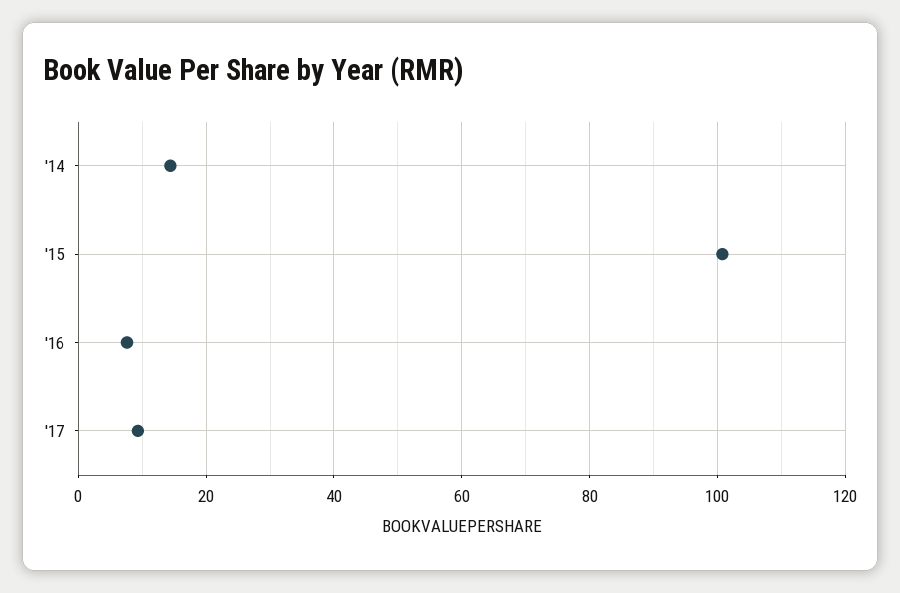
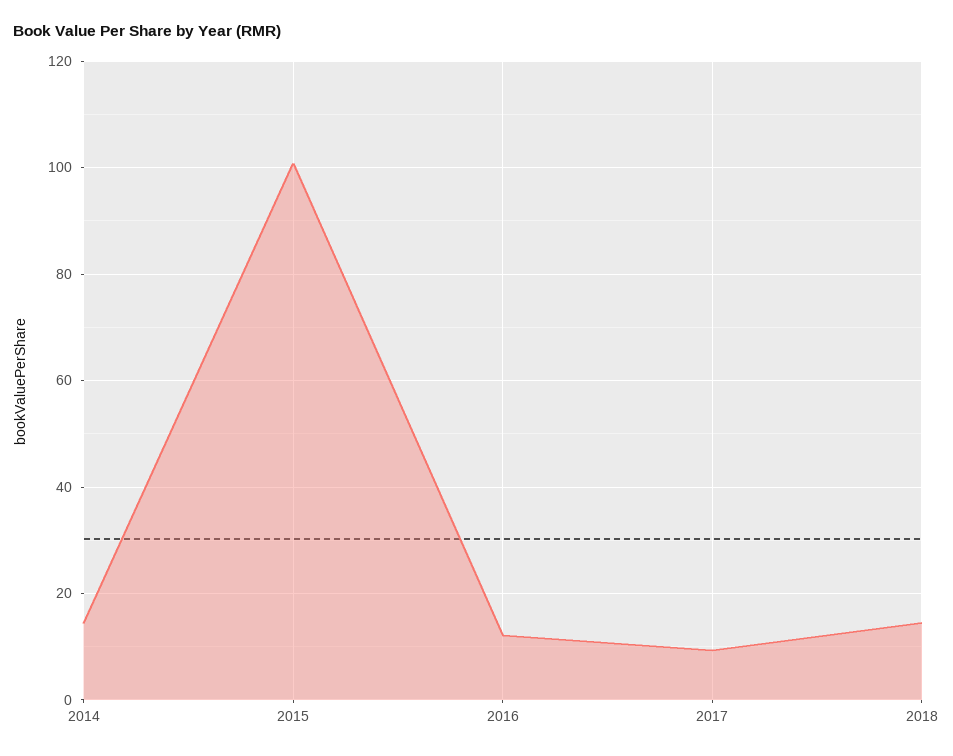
'16: 8 -> 12
2018: none -> 14

